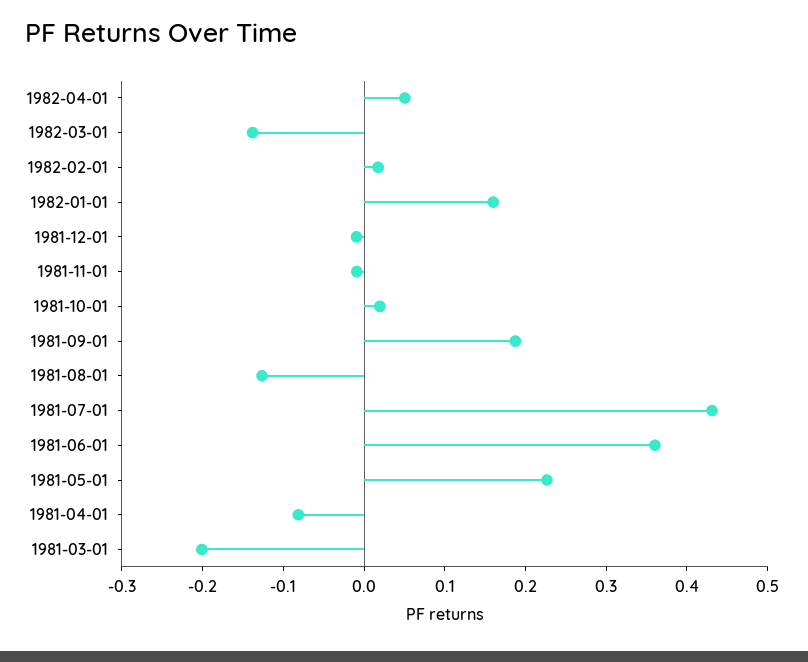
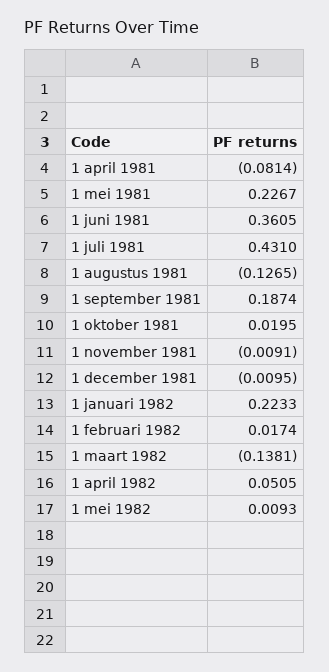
1982-01-01: 0.16 -> 0.2233
1981-03-01: -0.2 -> none
1 mei 1982: none -> 0.0093

